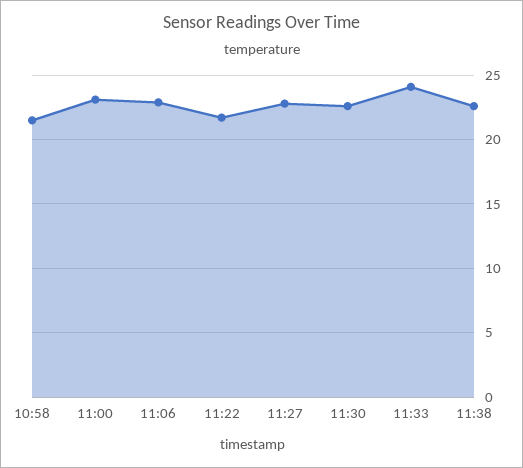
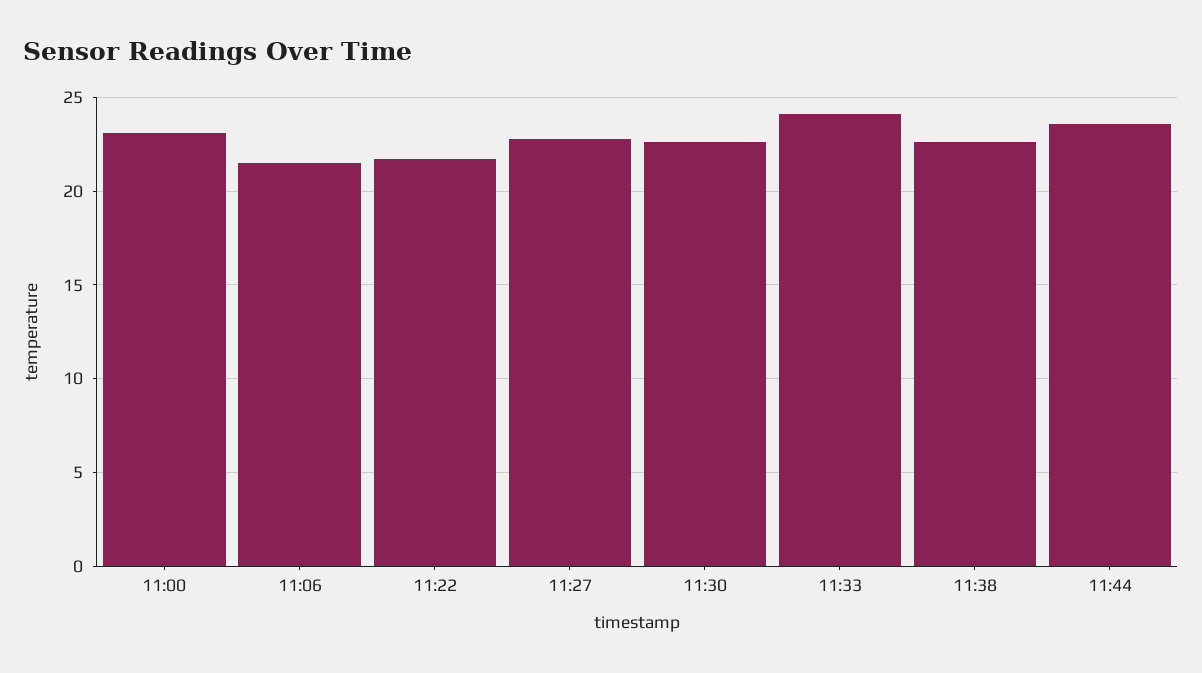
10:58: 21.5 -> none
11:06: 23 -> 21.5
11:44: none -> 23.5

